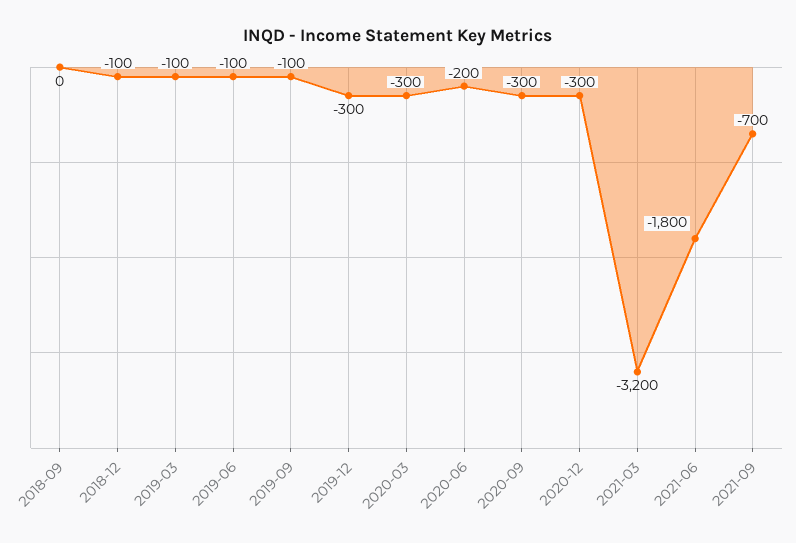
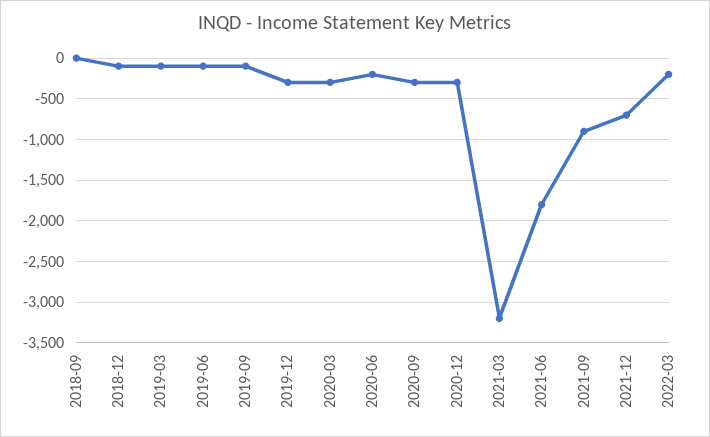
2021-09: -700 -> -900
2021-12: none -> -700
2022-03: none -> -200

